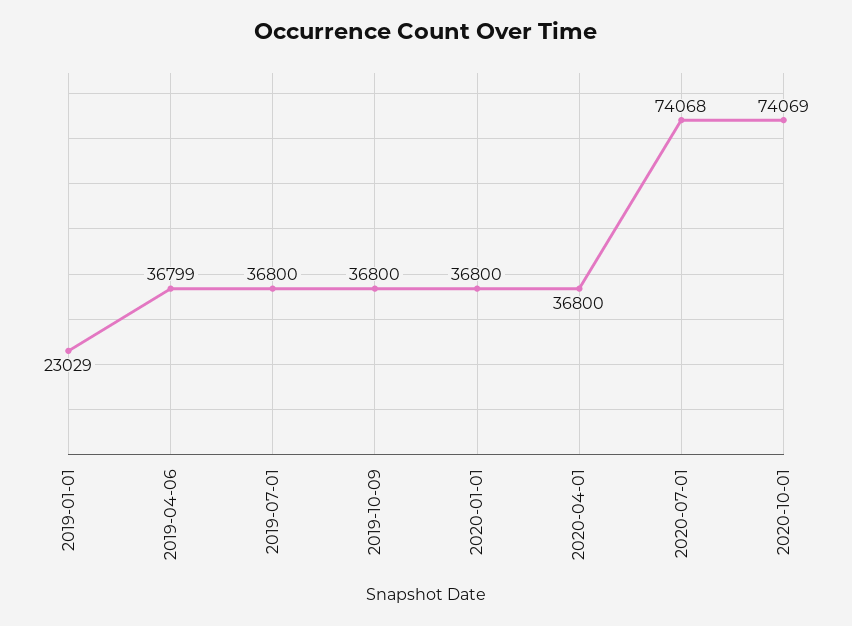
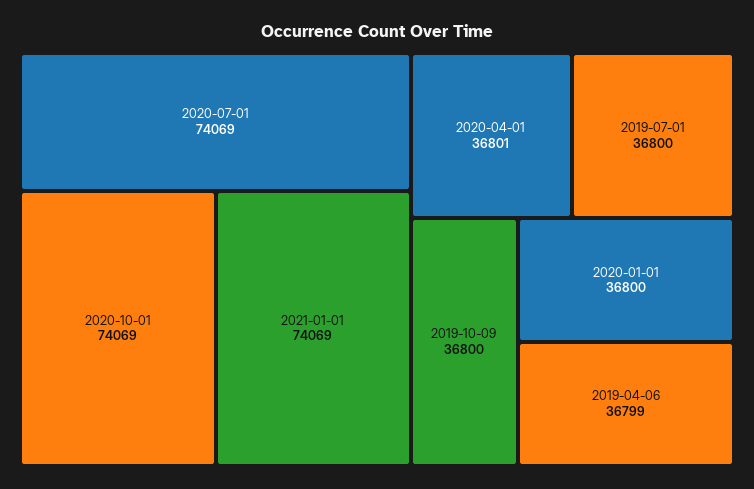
2019-01-01: 23029 -> none
2020-04-01: 36800 -> 36801
2020-07-01: 74068 -> 74069
2021-01-01: none -> 74069

